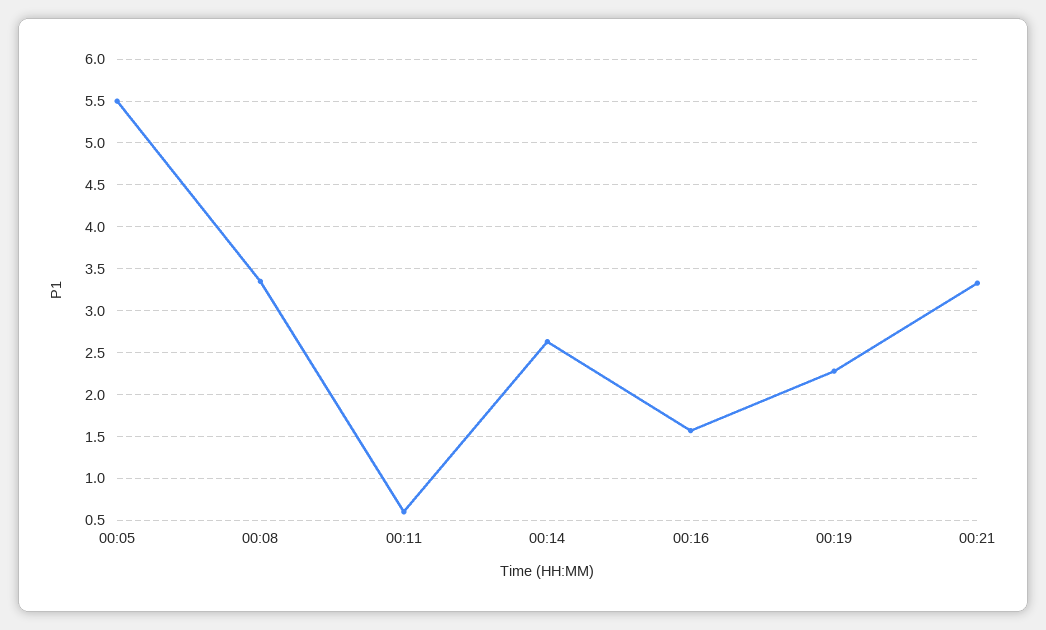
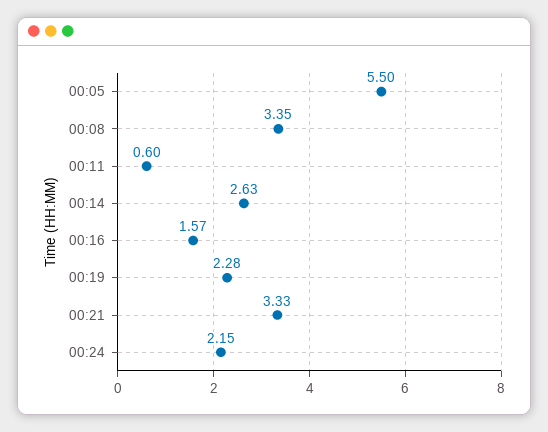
00:24: none -> 2.15

